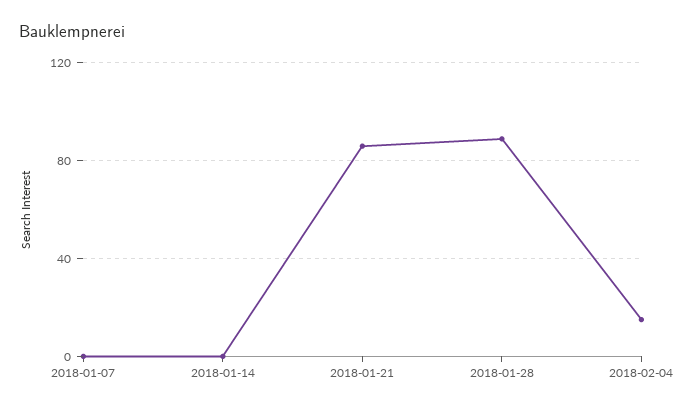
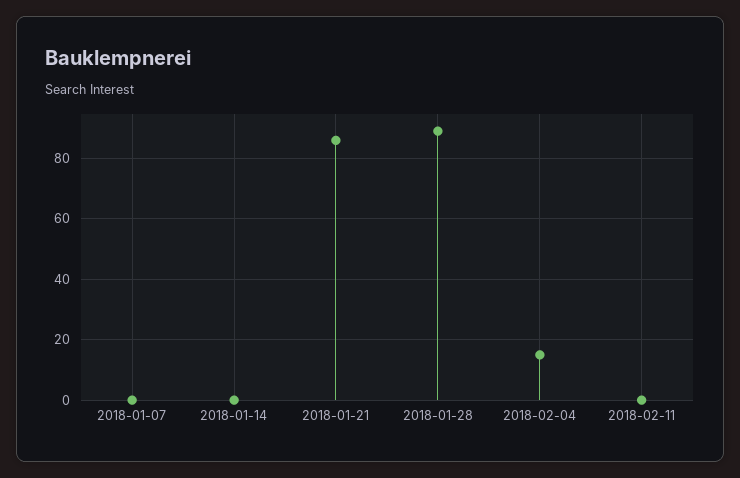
2018-02-11: none -> 0

